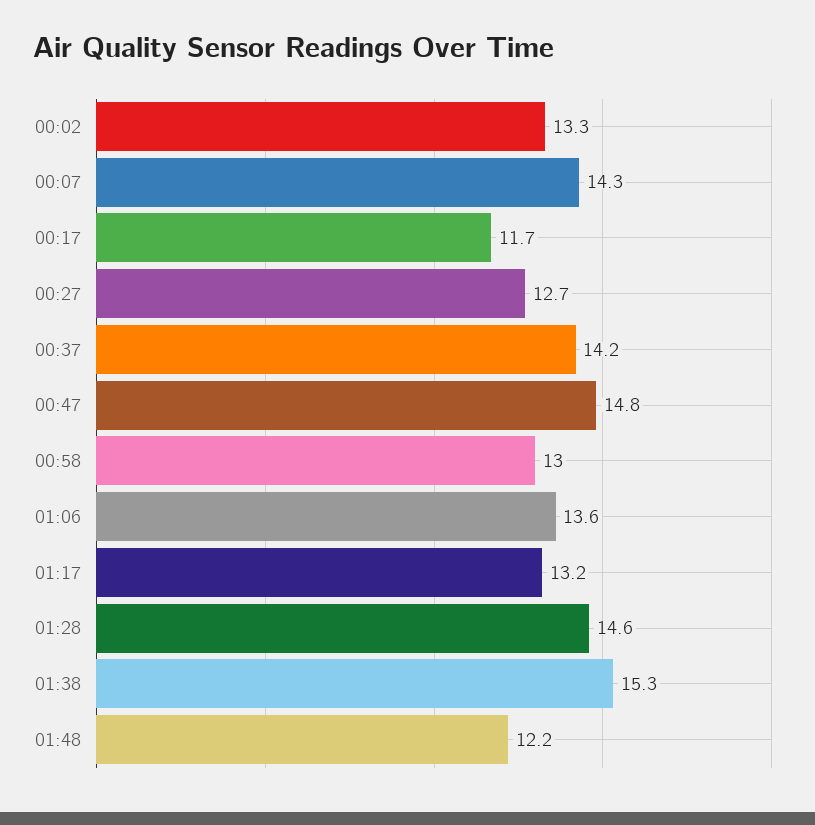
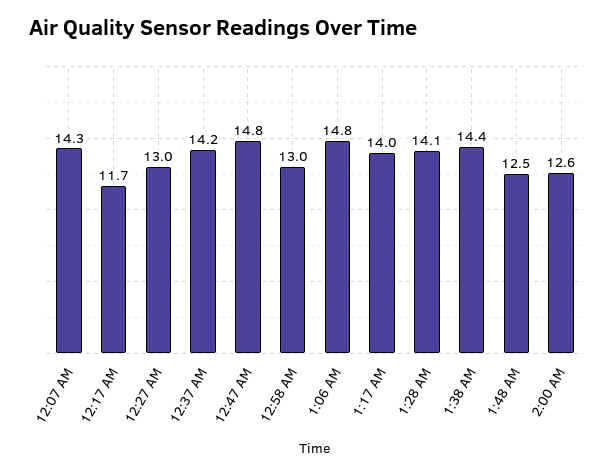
00:02: 13.3 -> none
00:27: 12.7 -> 13
01:06: 13.6 -> 14.8
01:17: 13.2 -> 14
01:28: 14.6 -> 14.1
01:38: 15.3 -> 14.4
01:48: 12.2 -> 12.5
2:00 AM: none -> 12.6

